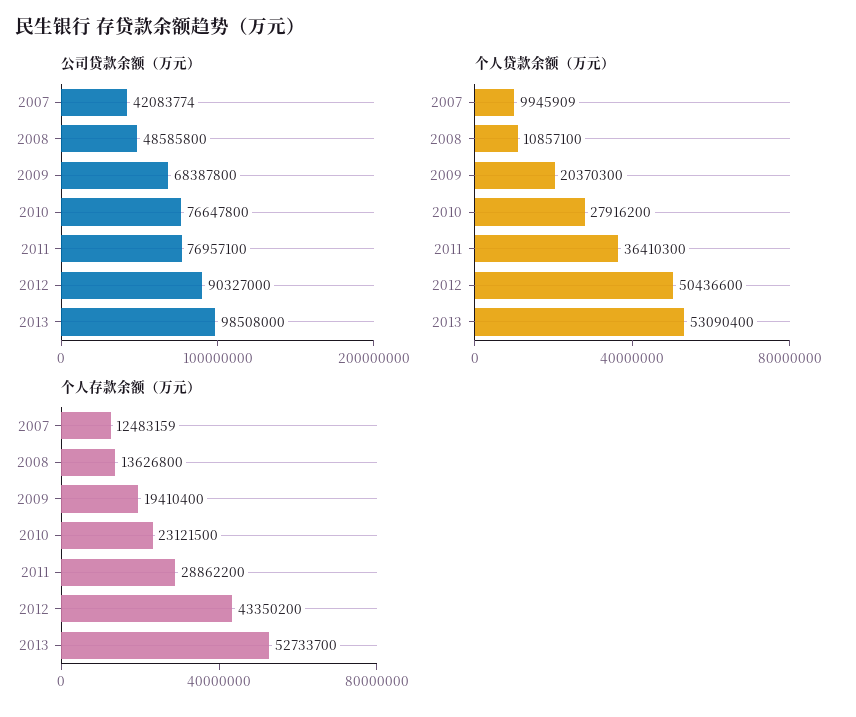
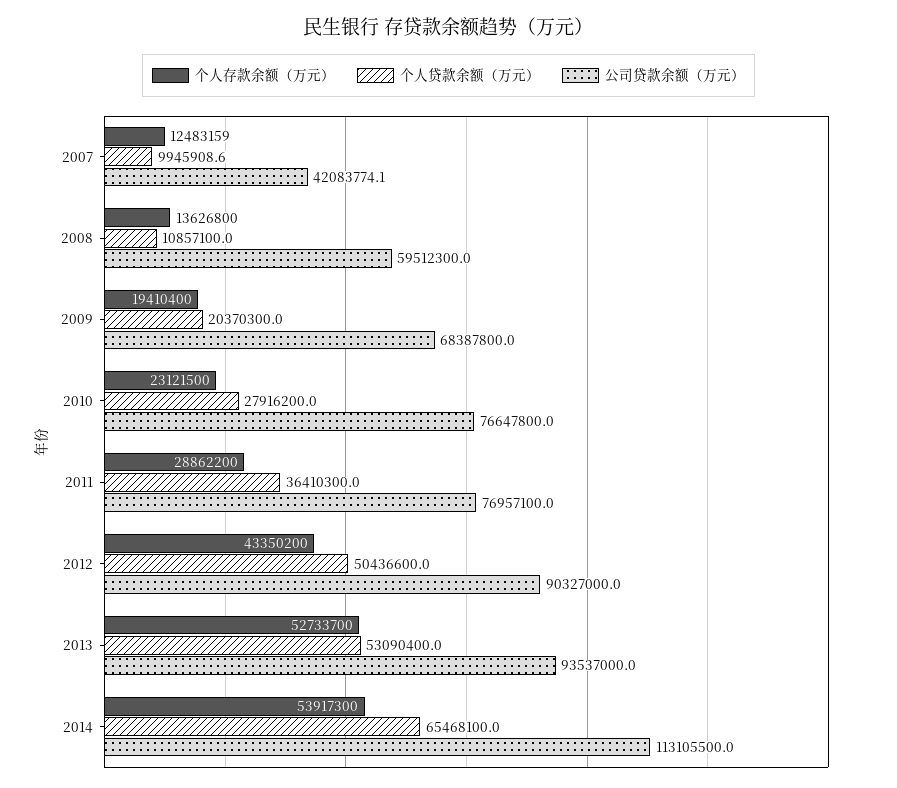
公司贷款余额（万元）, 2008: 48585800 -> 59512300
公司贷款余额（万元）, 2013: 98508000 -> 93537000
个人存款余额（万元）, 2014: none -> 53917300
个人贷款余额（万元）, 2014: none -> 65468100
公司贷款余额（万元）, 2014: none -> 113105500

